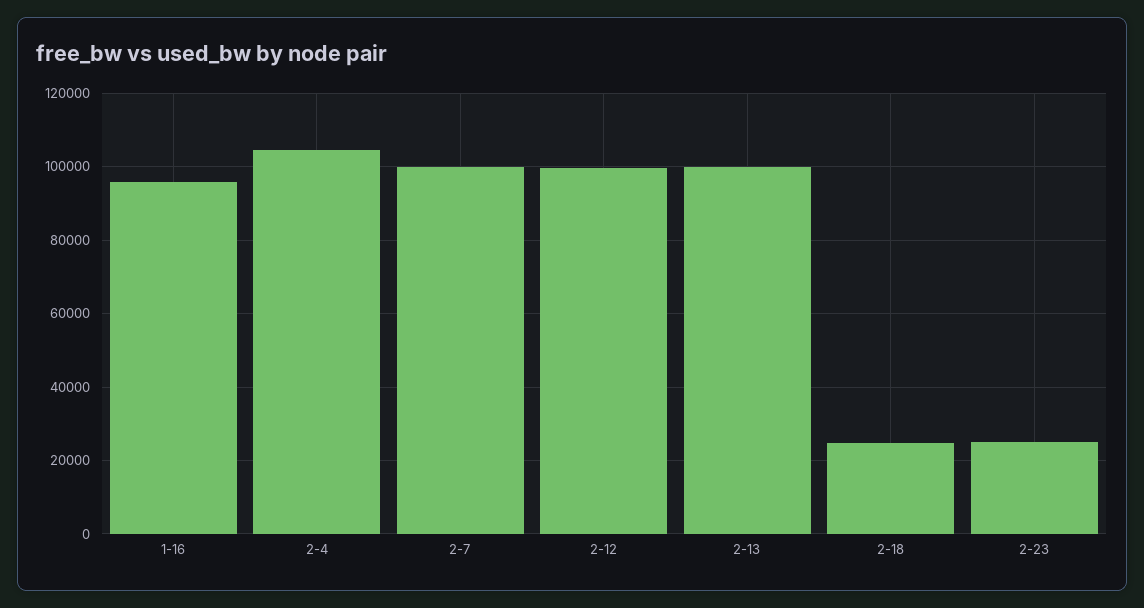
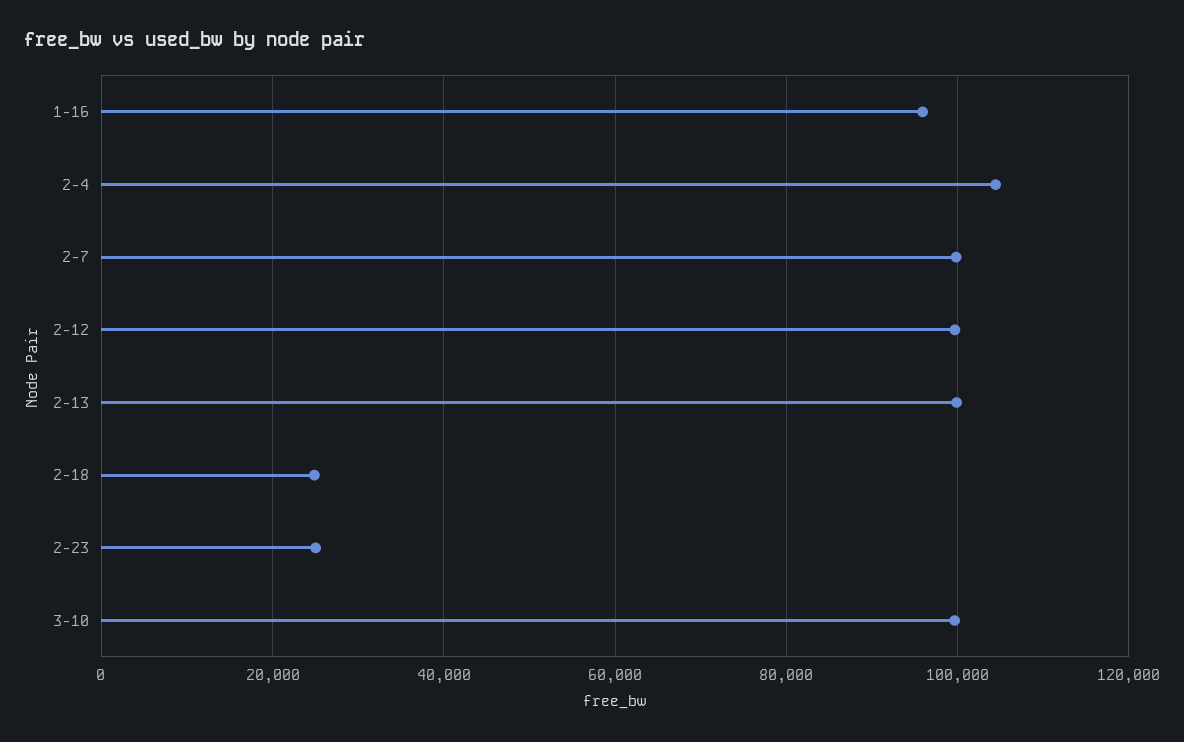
3-10: none -> 100000

